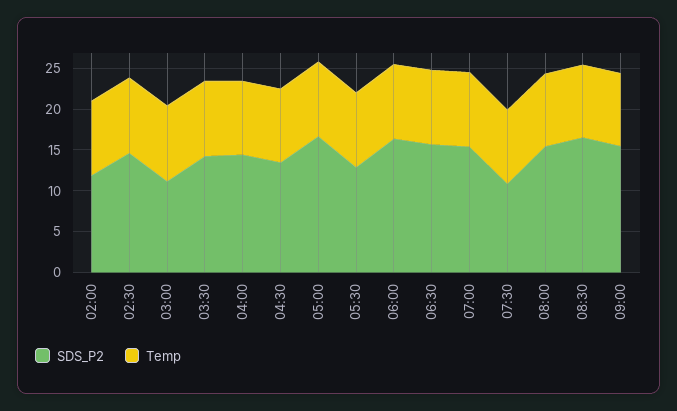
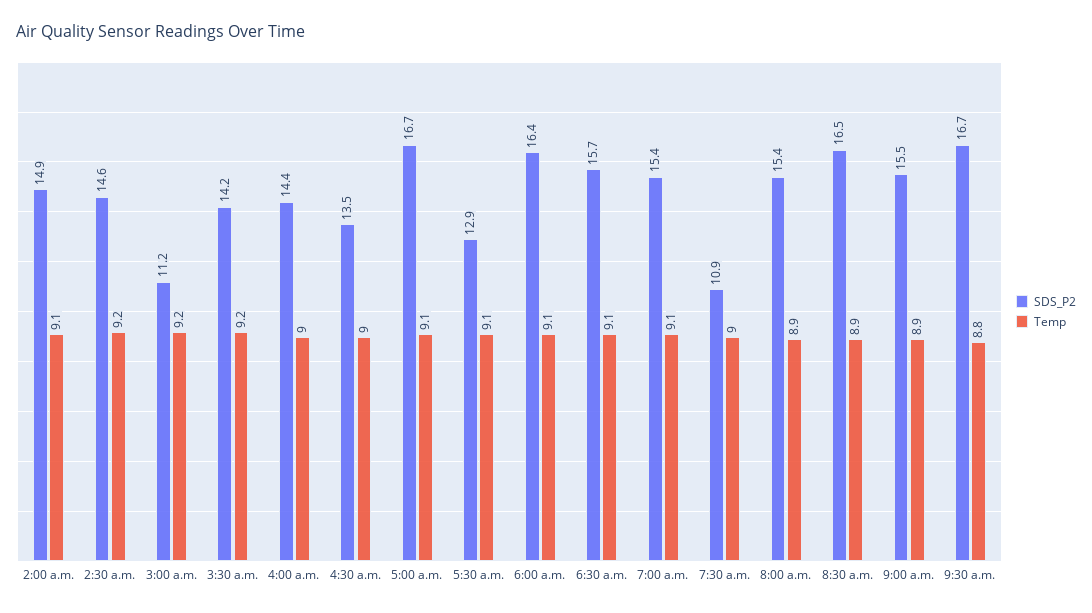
SDS_P2, 02:00: 12 -> 14.9
SDS_P2, 9:30 a.m.: none -> 16.7
Temp, 9:30 a.m.: none -> 8.8

